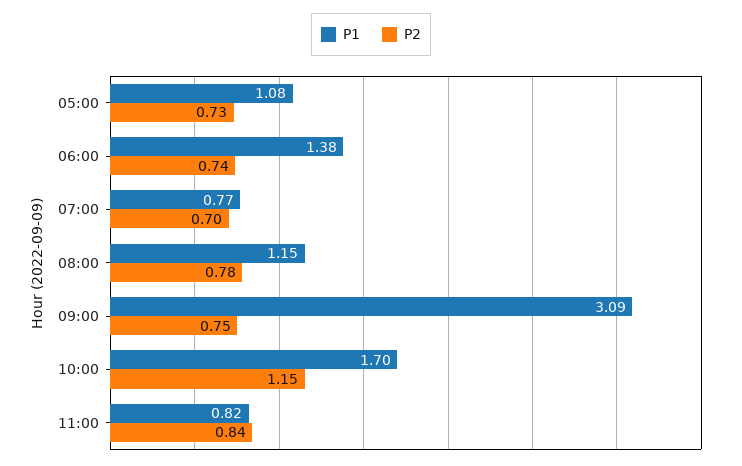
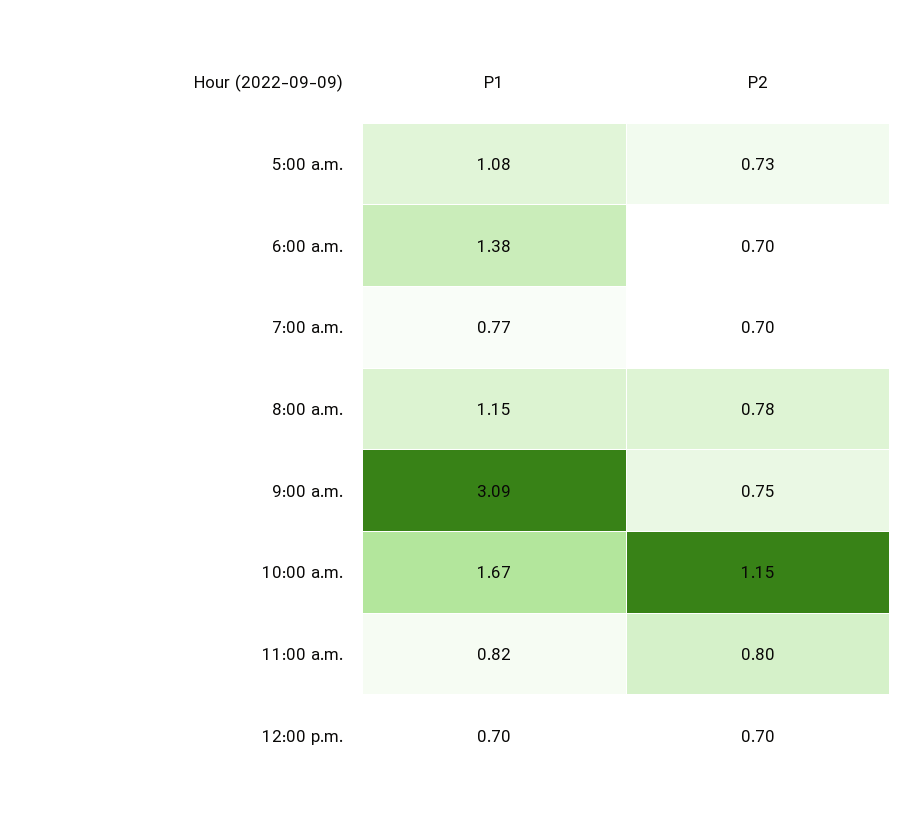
P2, 06:00: 0.74 -> 0.7
P1, 10:00: 1.7 -> 1.67
P2, 11:00: 0.84 -> 0.8
P1, 12:00 p.m.: none -> 0.7
P2, 12:00 p.m.: none -> 0.7

